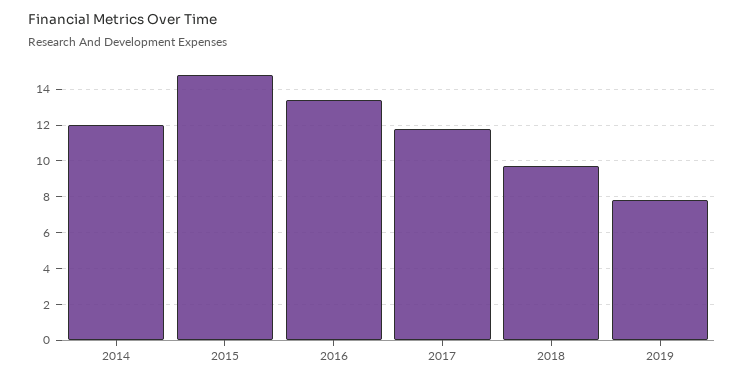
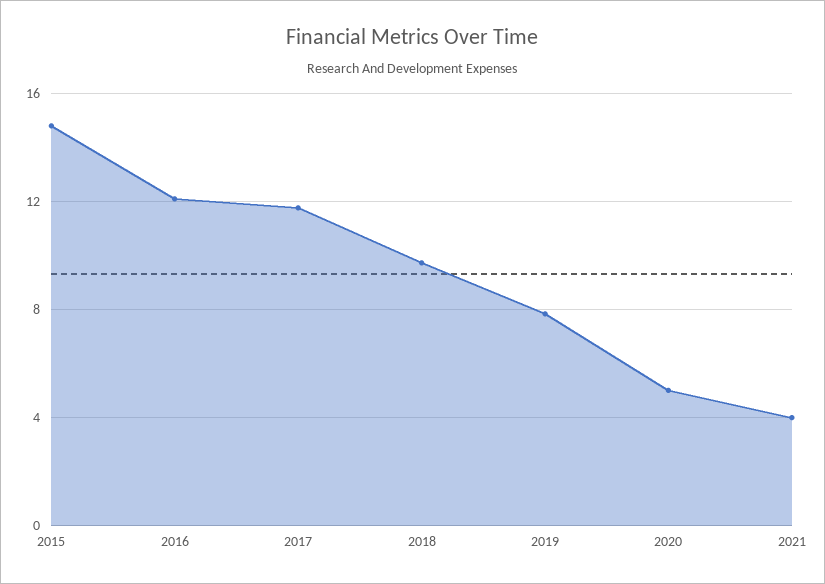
2014: 12 -> none
2016: 13.5 -> 12
2020: none -> 5
2021: none -> 4

